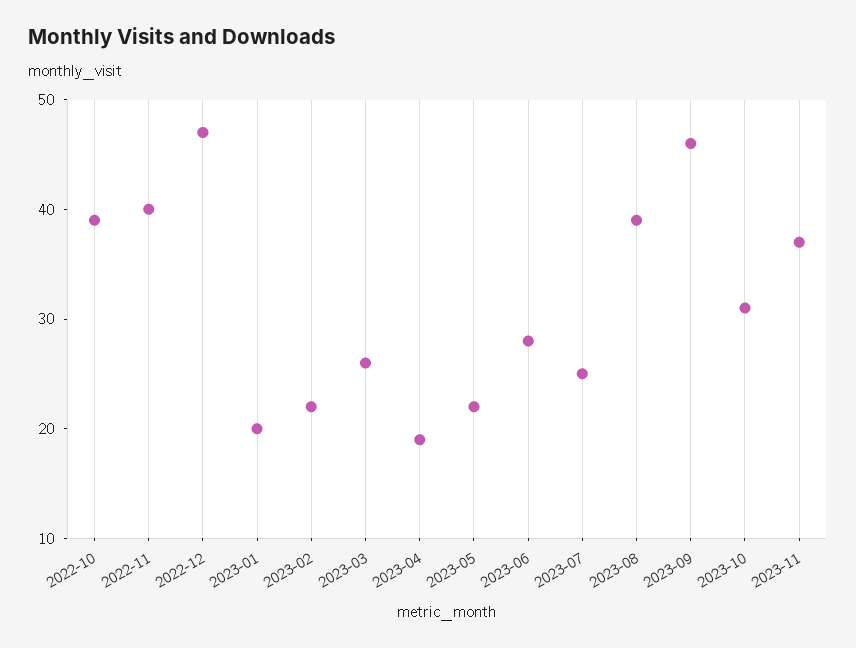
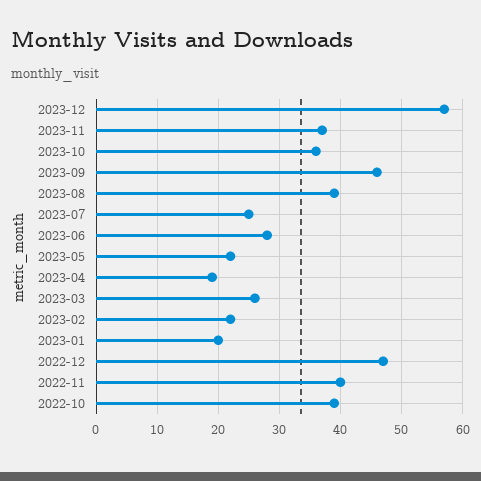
2023-10: 31 -> 36
2023-12: none -> 57

